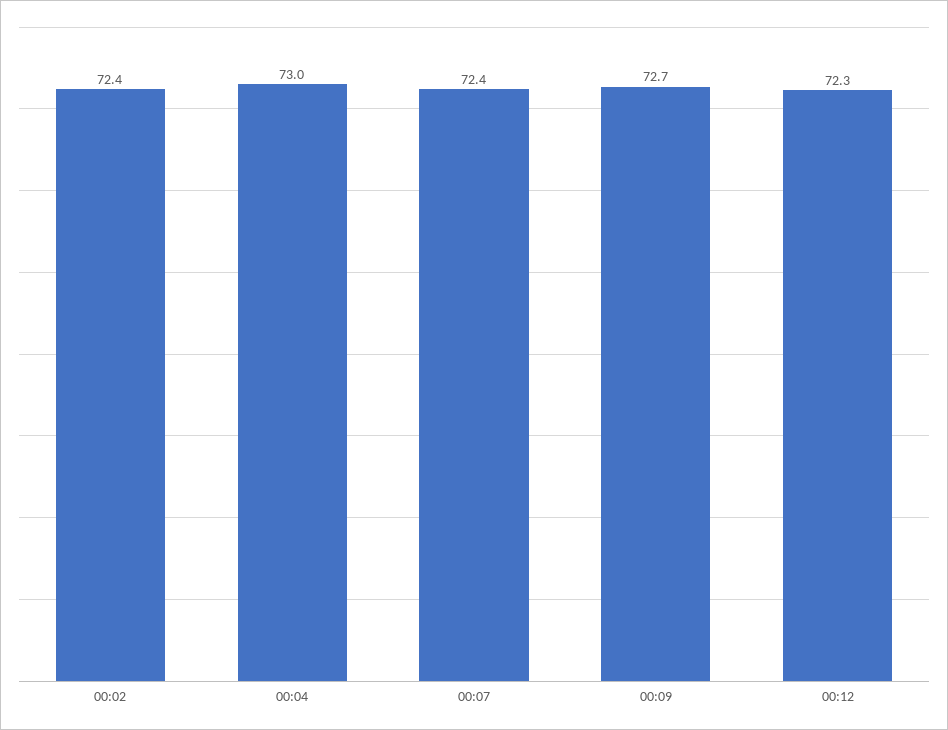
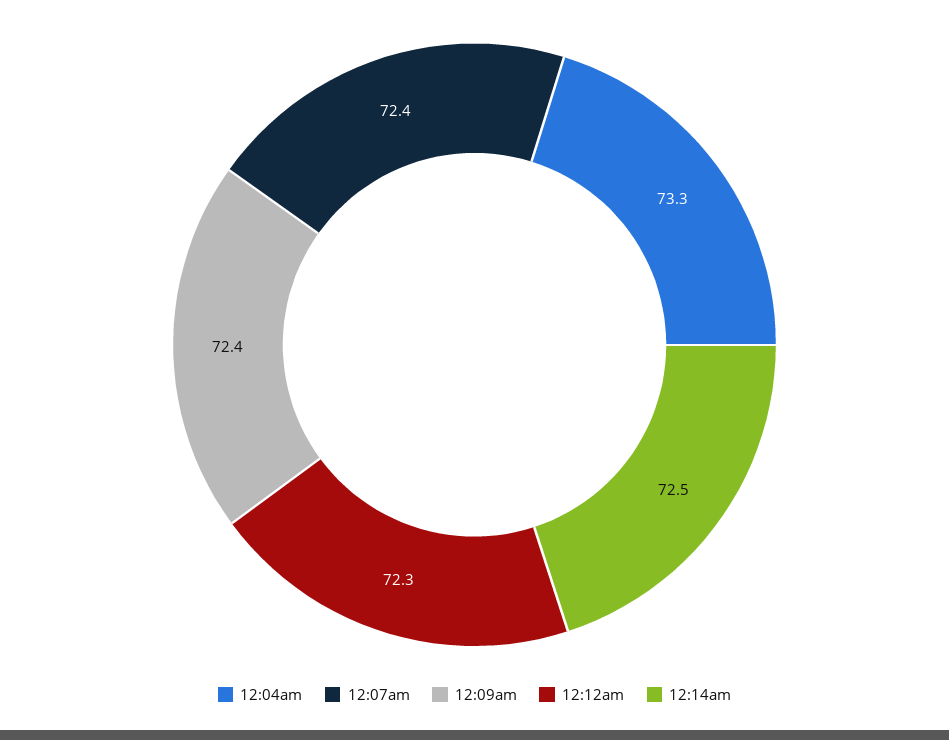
00:02: 72.4 -> none
00:04: 73 -> 73.3
00:09: 72.7 -> 72.4
12:14am: none -> 72.5

